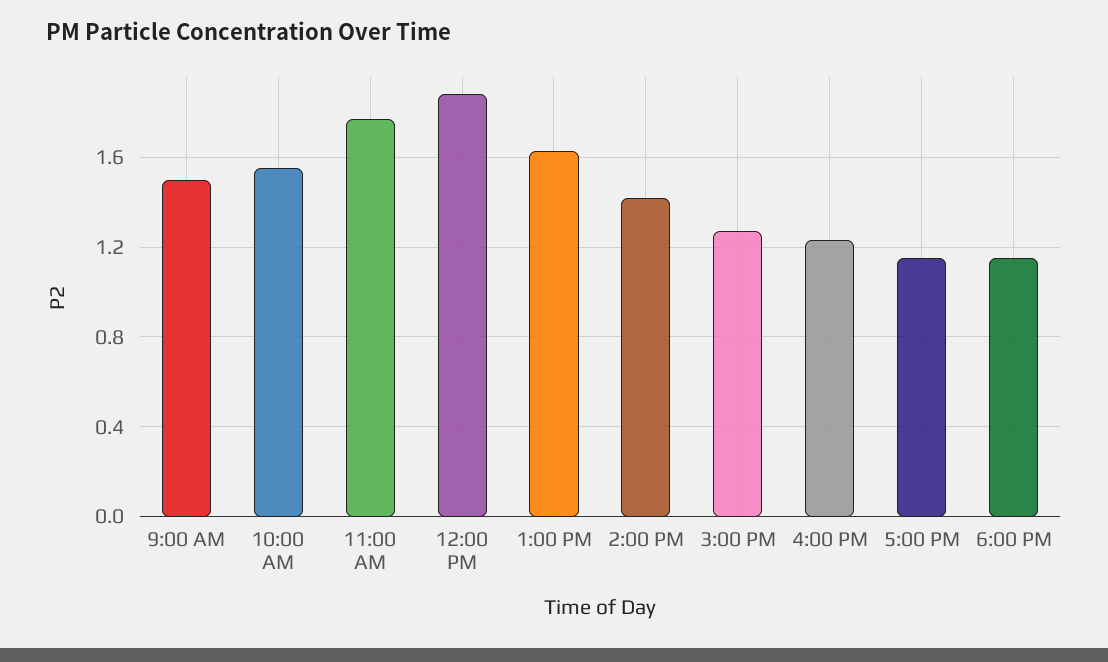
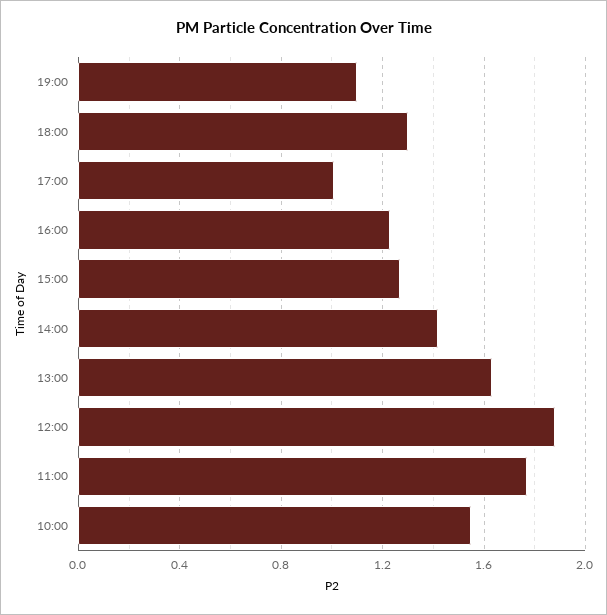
9:00 AM: 1.5 -> none
5:00 PM: 1.15 -> 1
6:00 PM: 1.15 -> 1.3
19:00: none -> 1.1

